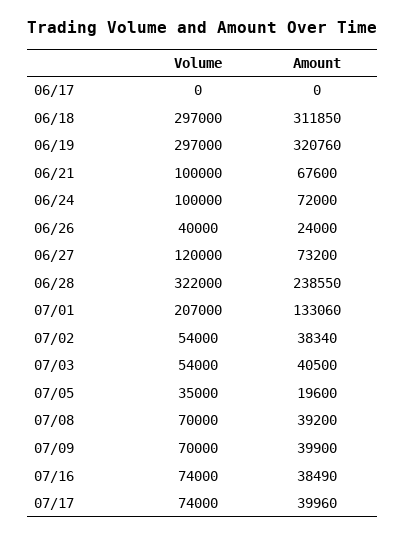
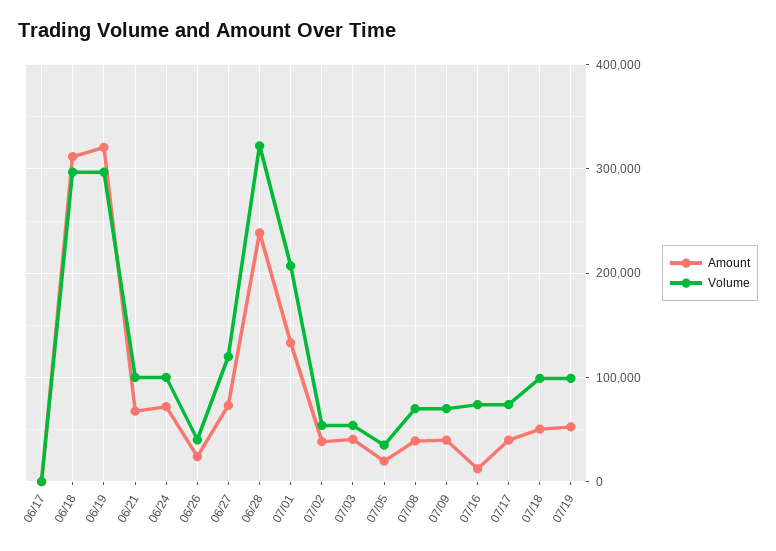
Amount, 07/16: 38490 -> 10000
Amount, 07/18: none -> 50000
Volume, 07/18: none -> 100000
Amount, 07/19: none -> 50000
Volume, 07/19: none -> 100000

